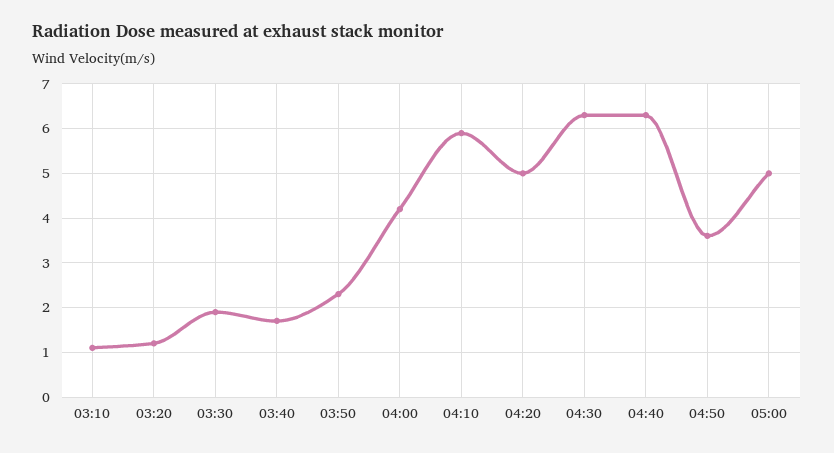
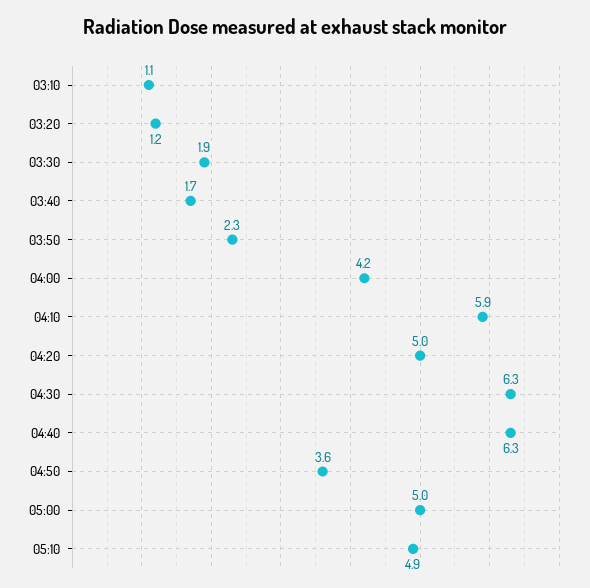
05:10: none -> 4.9

